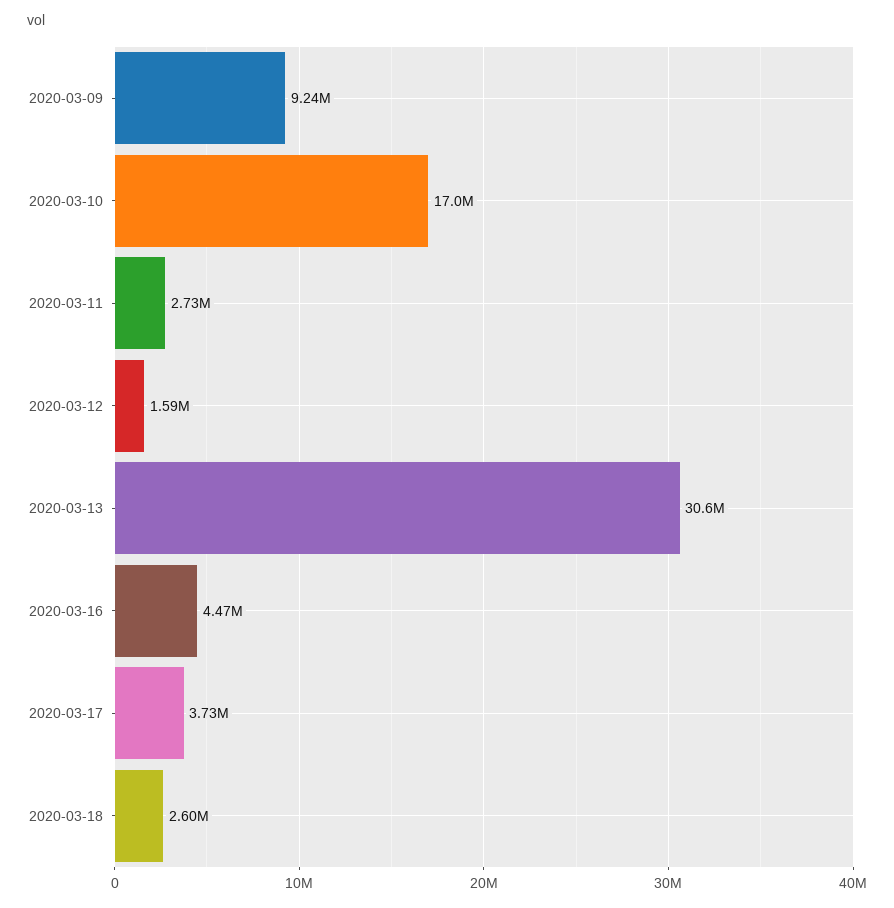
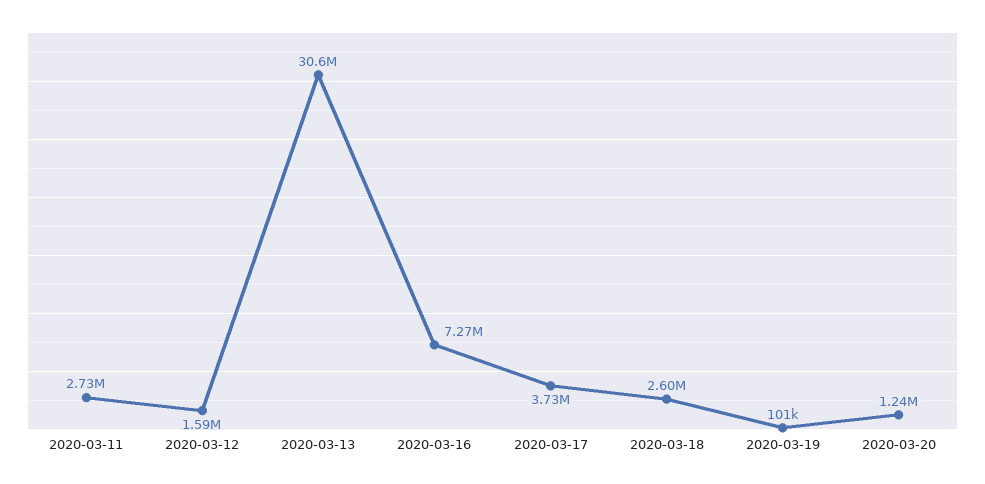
2020-03-09: 9240000 -> none
2020-03-10: 17000000 -> none
2020-03-16: 4470000 -> 7270000
2020-03-19: none -> 101000
2020-03-20: none -> 1240000

